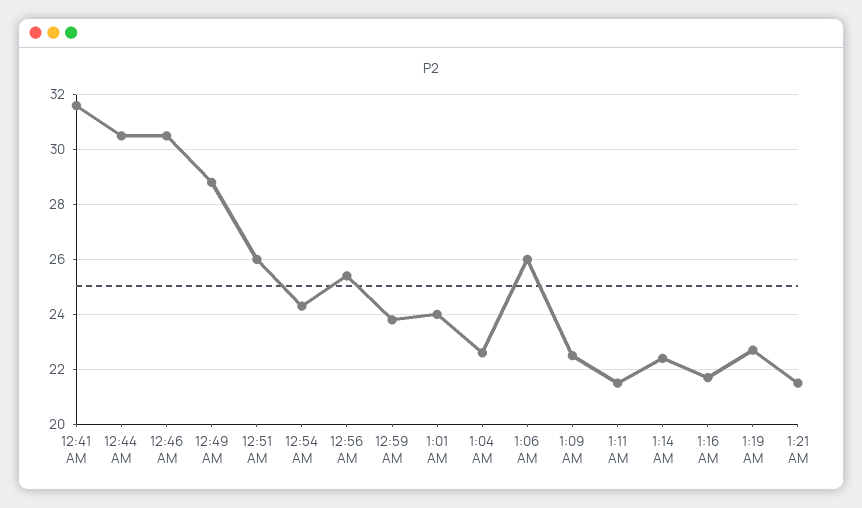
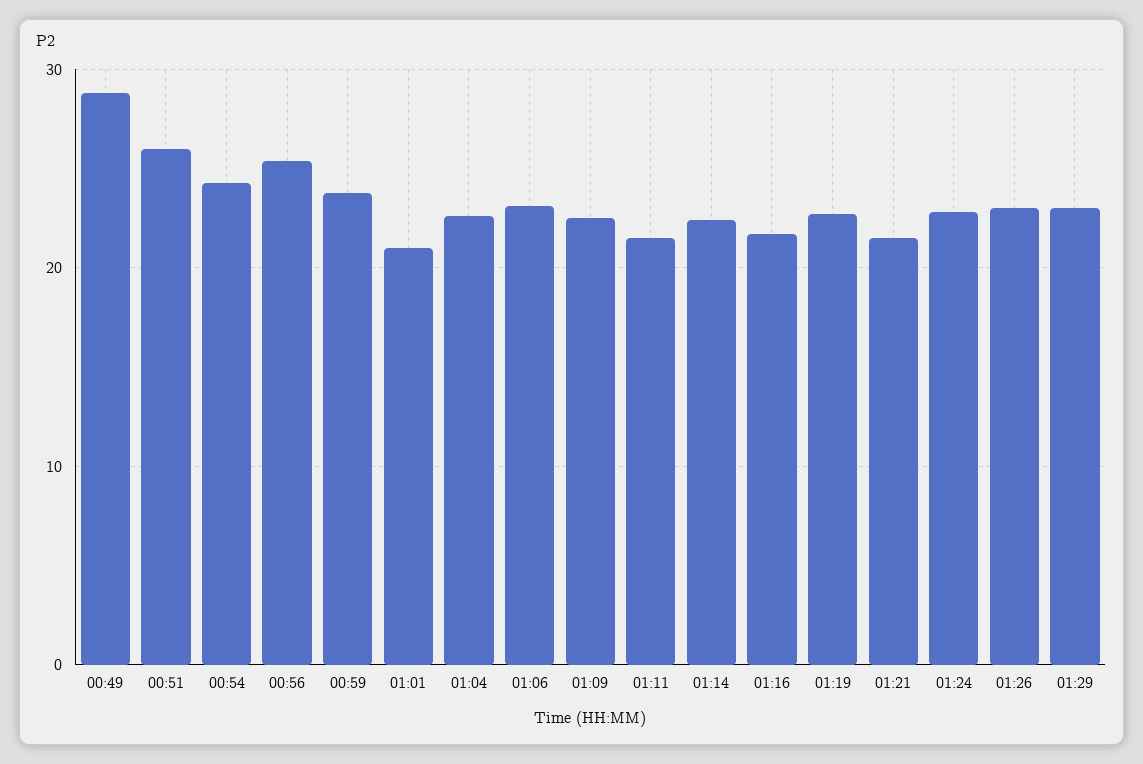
12:41 AM: 31.5 -> none
12:44 AM: 30.5 -> none
12:46 AM: 30.5 -> none
1:01 AM: 24 -> 21
1:06 AM: 26 -> 23
01:24: none -> 23
01:26: none -> 23
01:29: none -> 23

